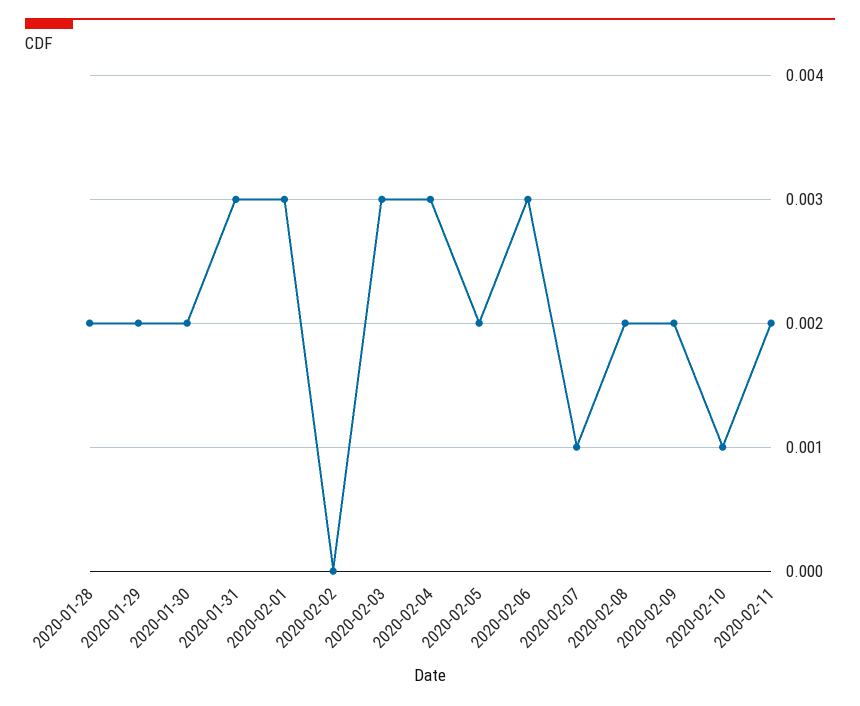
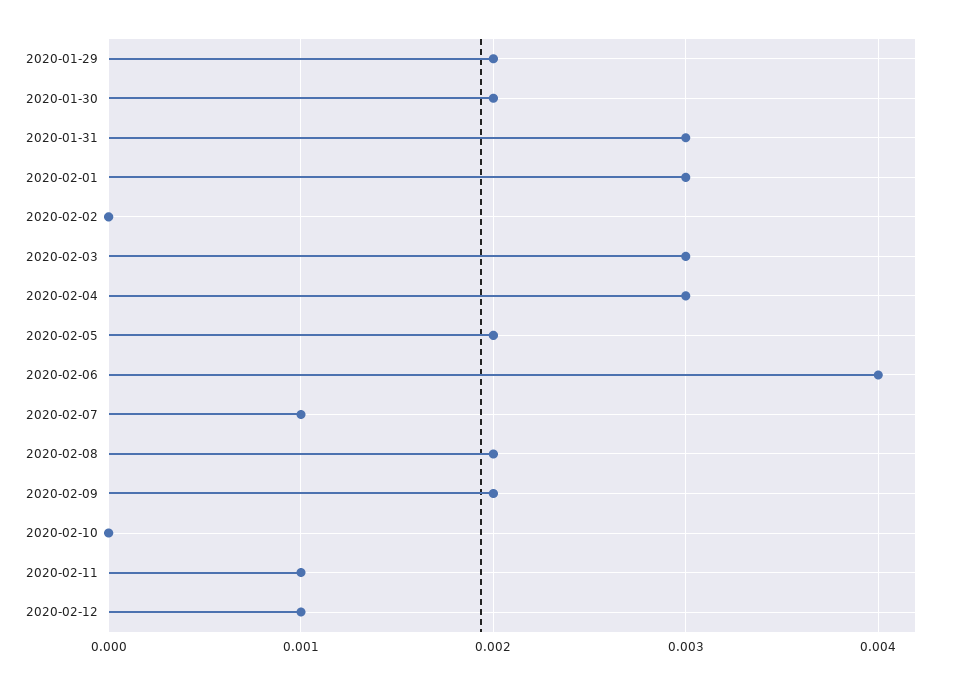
2020-01-28: 0.002 -> none
2020-02-06: 0.003 -> 0.004
2020-02-10: 0.001 -> 0
2020-02-11: 0.002 -> 0.001
2020-02-12: none -> 0.001

